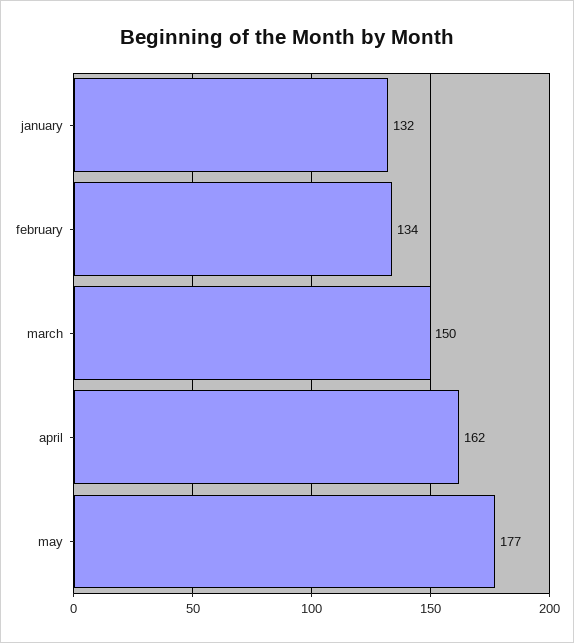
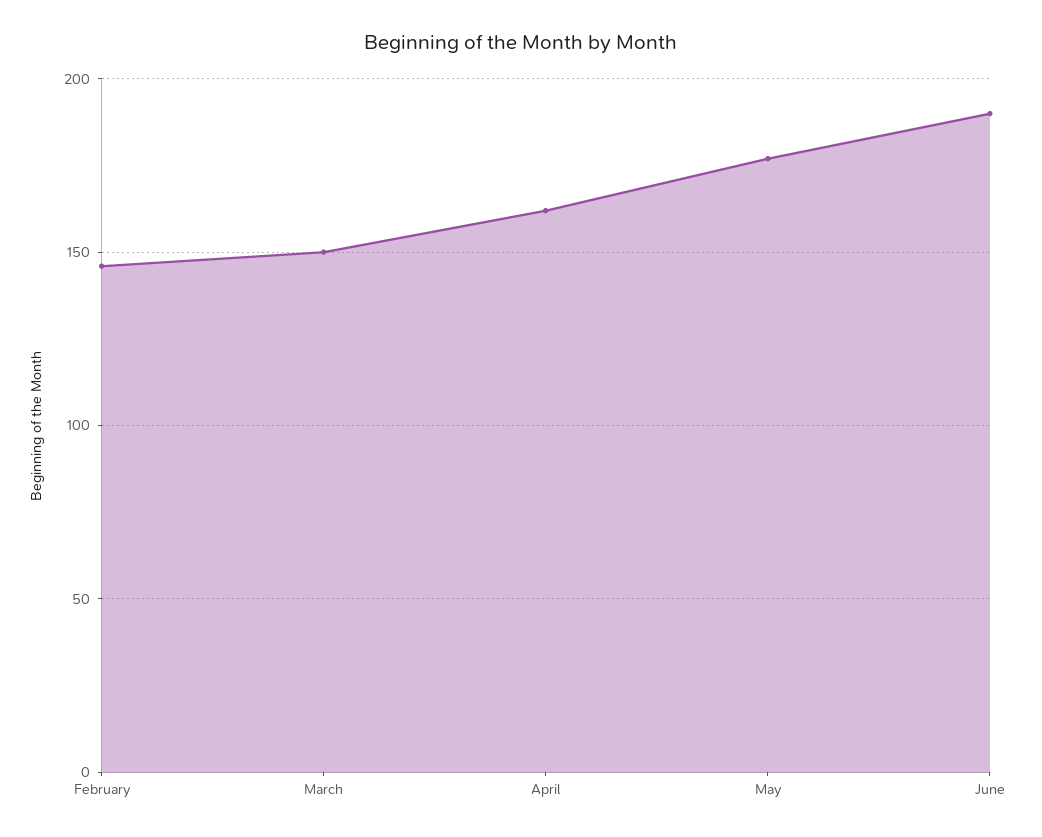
january: 132 -> none
february: 134 -> 145
June: none -> 190

